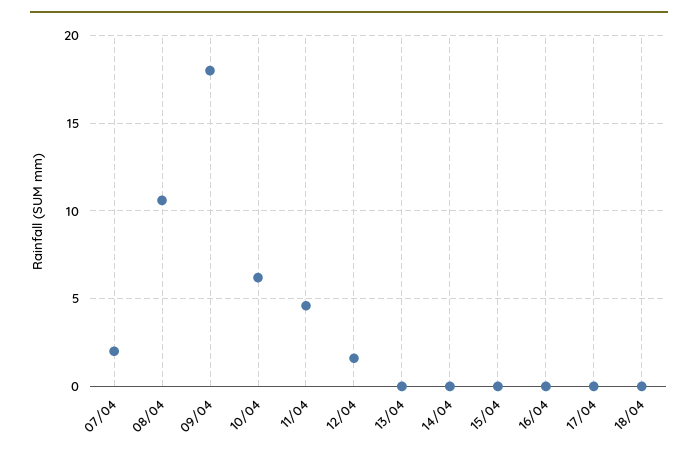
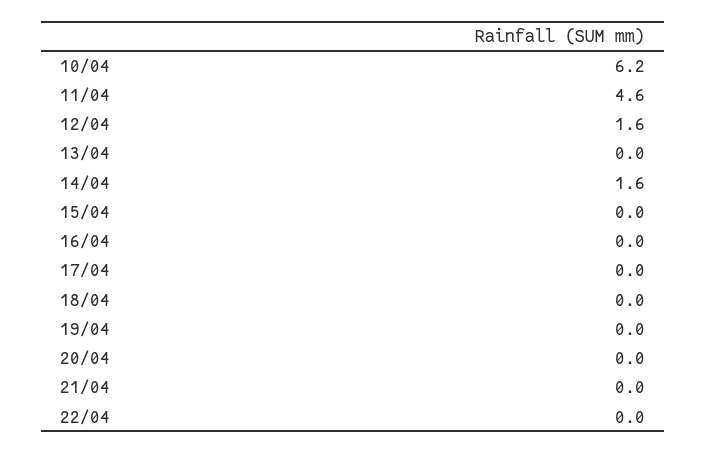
07/04: 2 -> none
08/04: 10.5 -> none
09/04: 18 -> none
14/04: 0 -> 1.6
19/04: none -> 0
20/04: none -> 0
21/04: none -> 0
22/04: none -> 0

